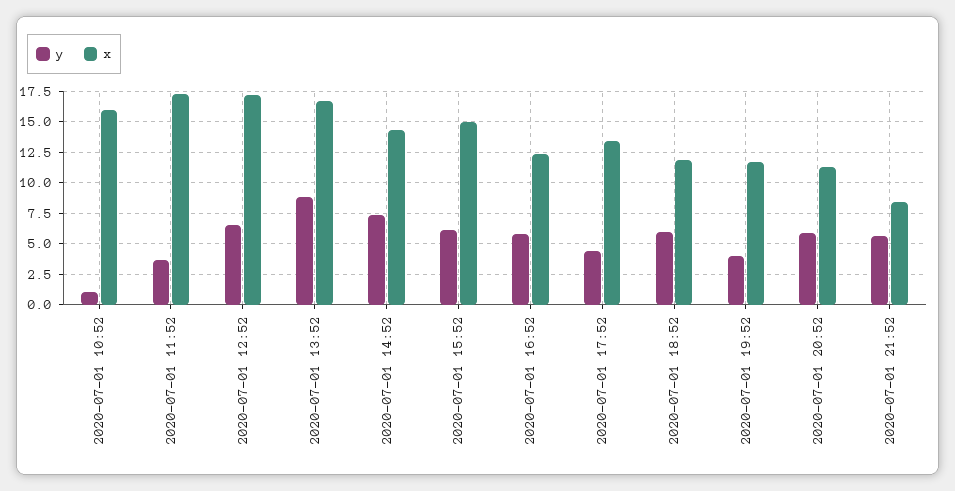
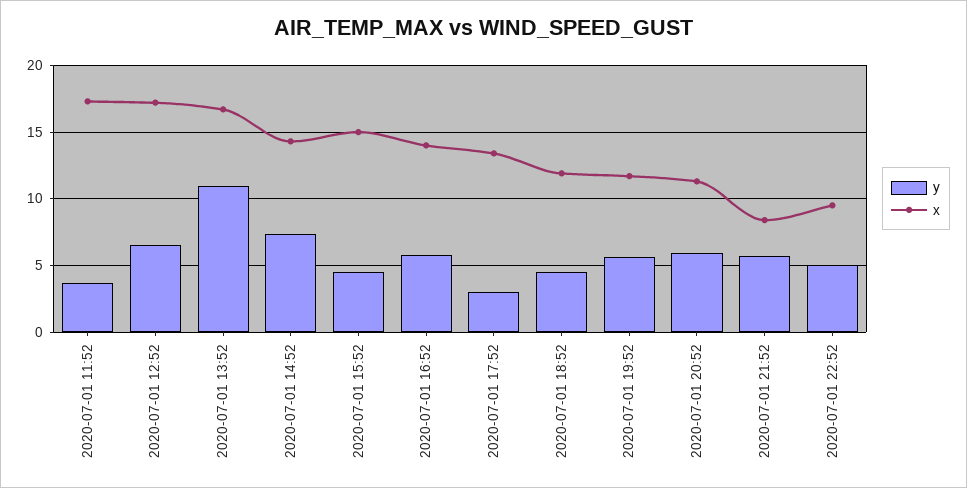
y, 2020-07-01 10:52: 1 -> none
x, 2020-07-01 10:52: 16 -> none
y, 2020-07-01 13:52: 9 -> 11
y, 2020-07-01 15:52: 6 -> 4.5
x, 2020-07-01 16:52: 12.5 -> 14
y, 2020-07-01 17:52: 4.5 -> 3
y, 2020-07-01 18:52: 6 -> 4.5
y, 2020-07-01 19:52: 4 -> 5.5
y, 2020-07-01 22:52: none -> 5
x, 2020-07-01 22:52: none -> 9.5

